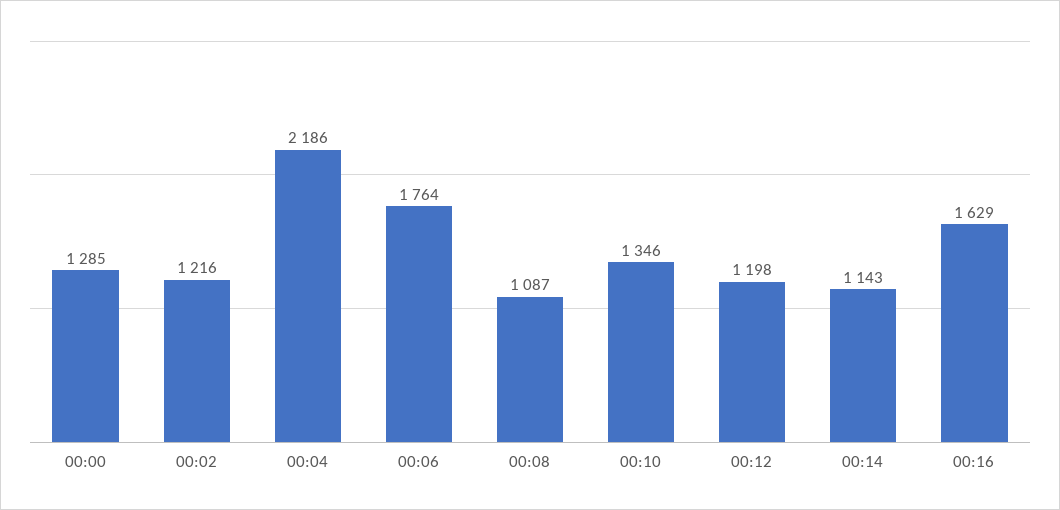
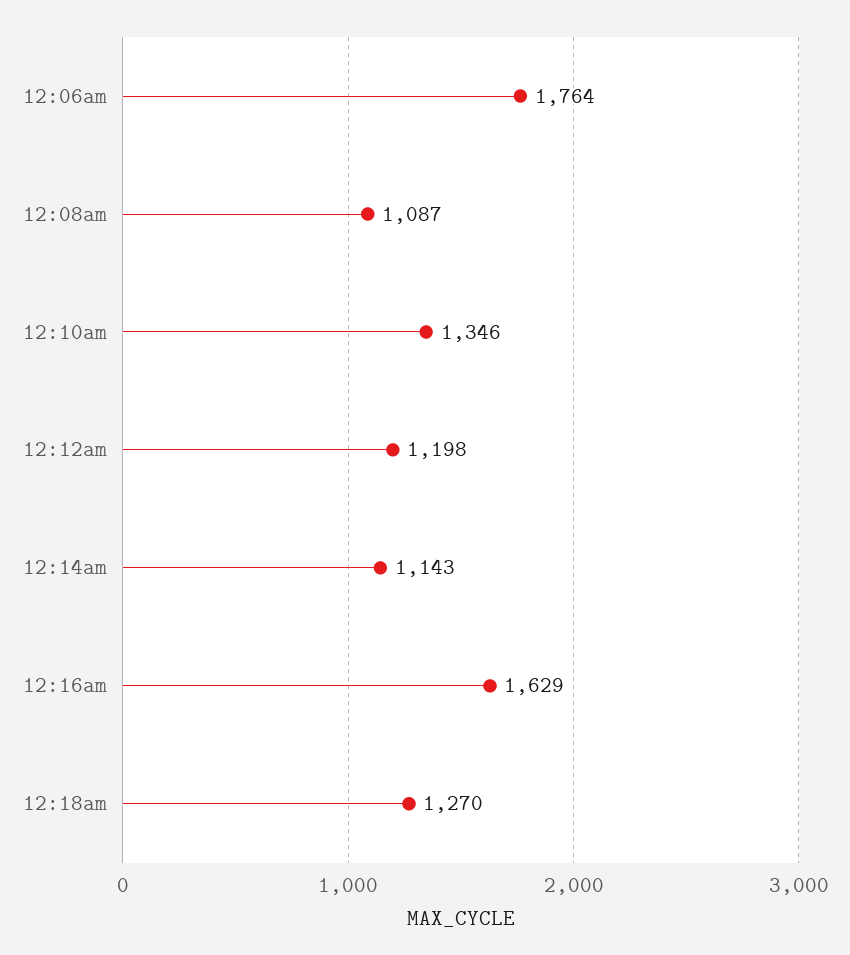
00:00: 1285 -> none
00:02: 1216 -> none
00:04: 2186 -> none
12:18am: none -> 1270

